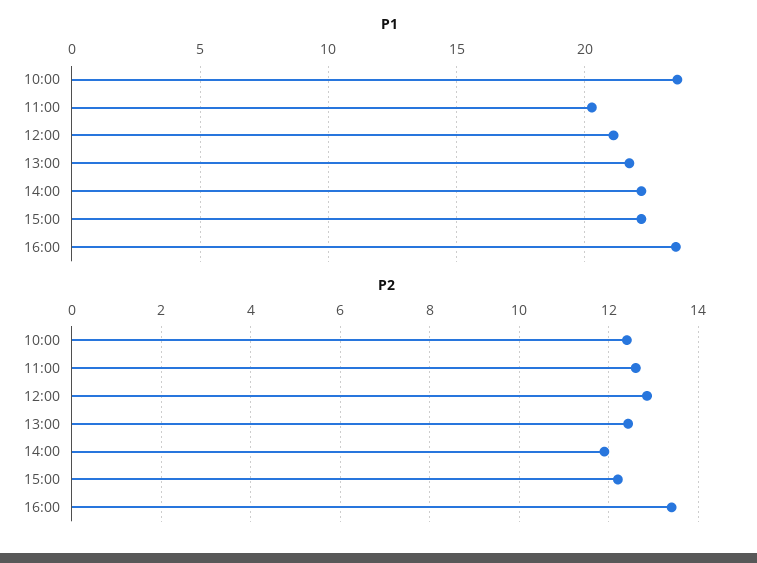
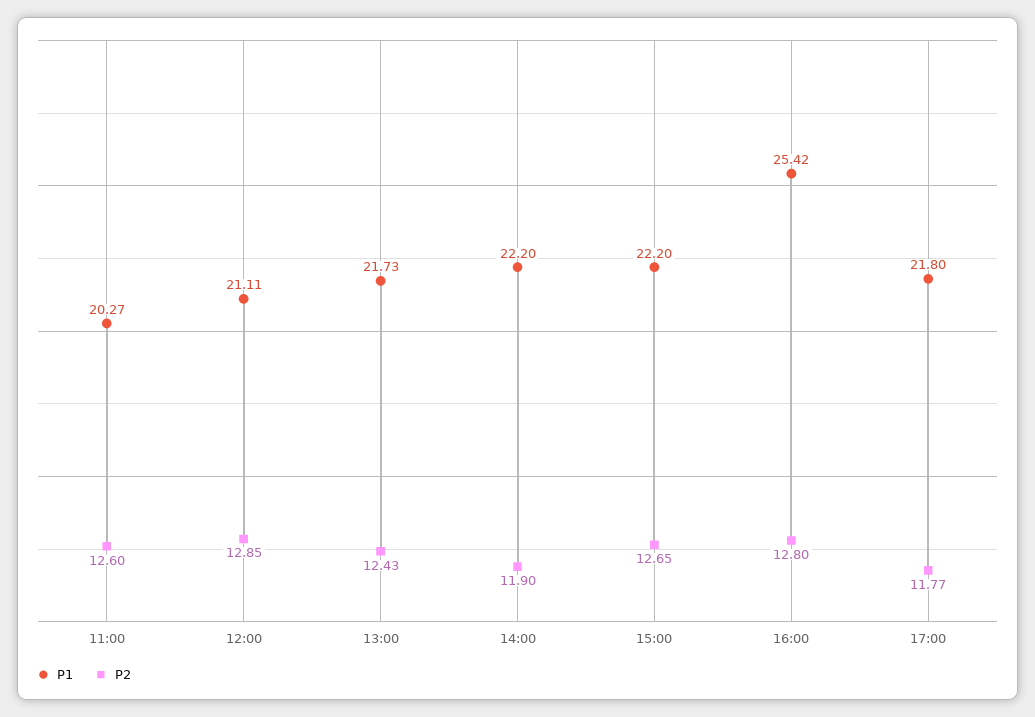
P1, 10:00: 23.5 -> none
P1, 16:00: 23.5 -> 25.42
P2, 10:00: 12.4 -> none
P2, 15:00: 12.2 -> 12.65
P2, 16:00: 13.4 -> 12.8
P1, 17:00: none -> 21.8
P2, 17:00: none -> 11.77

